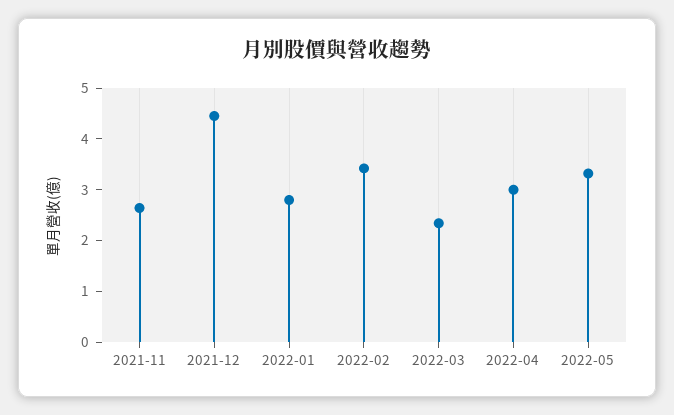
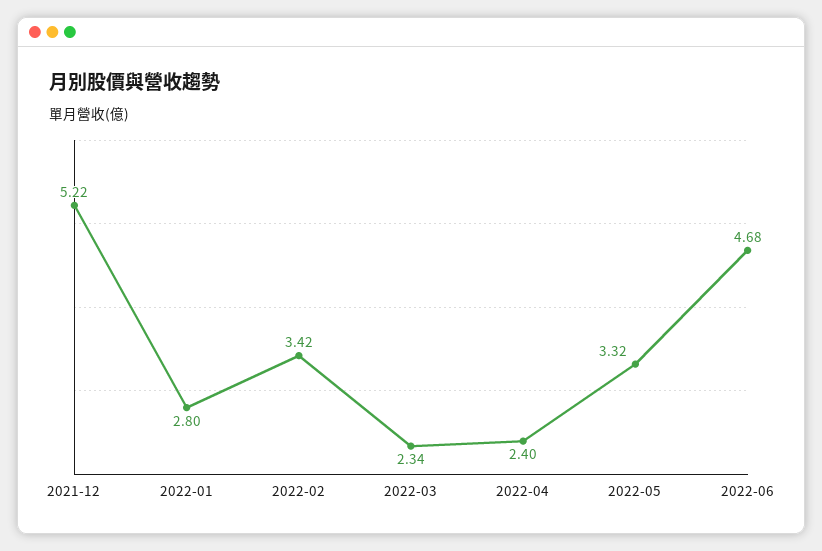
2021-11: 2.6 -> none
2021-12: 4.4 -> 5.22
2022-04: 3 -> 2.4
2022-06: none -> 4.68

